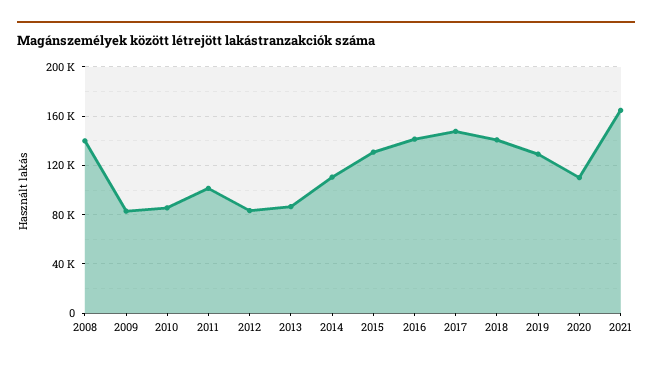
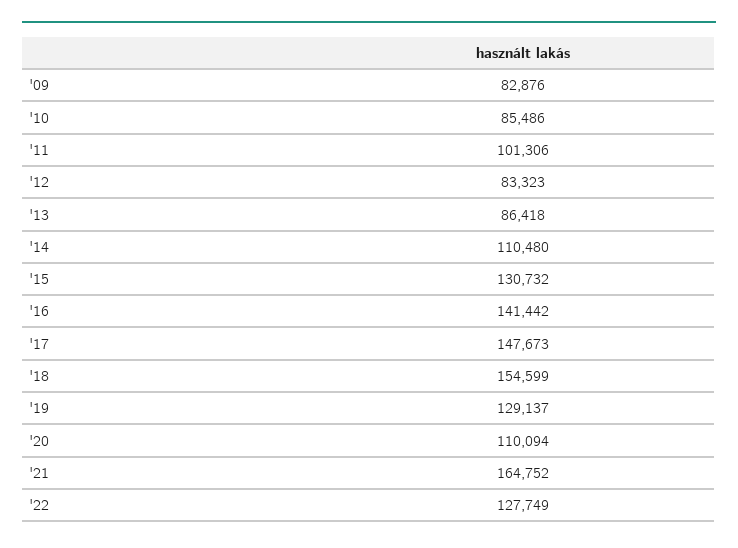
2008: 140000 -> none
2018: 140000 -> 154599
'22: none -> 127749

